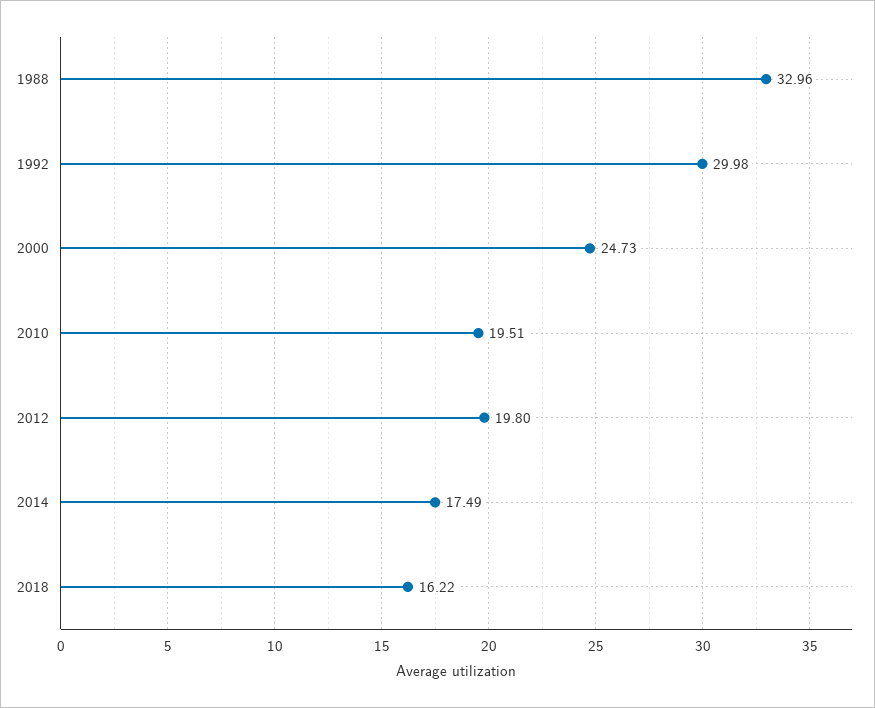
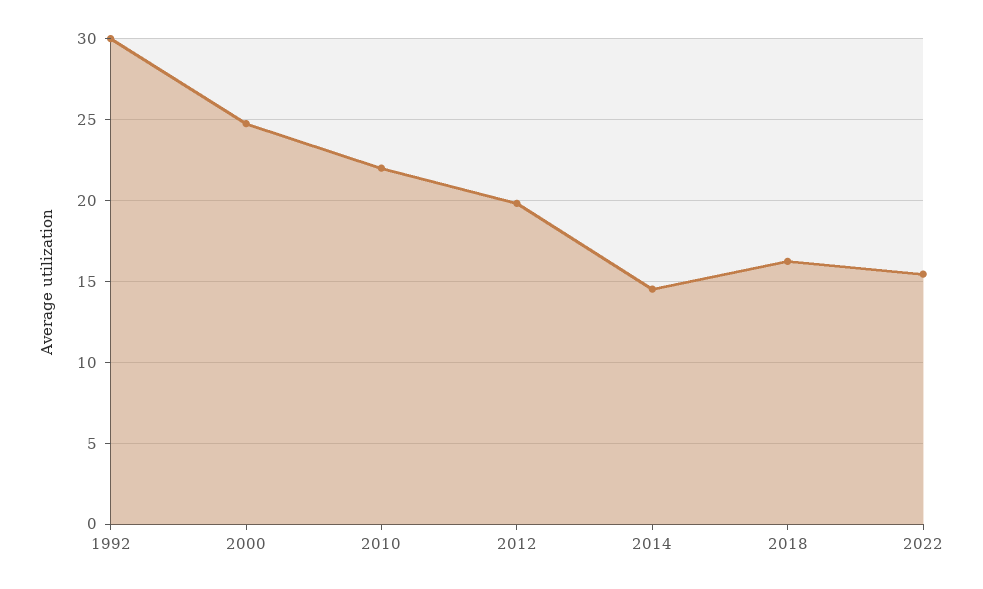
1988: 32.96 -> none
2010: 19.51 -> 22
2014: 17.49 -> 14.5
2022: none -> 15.5

